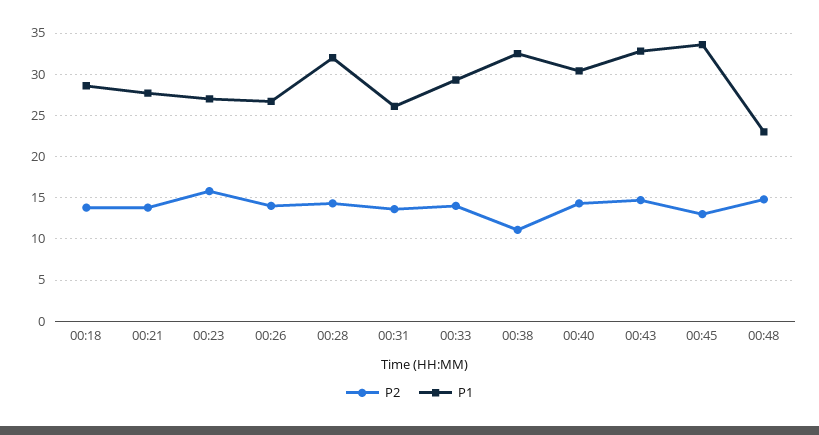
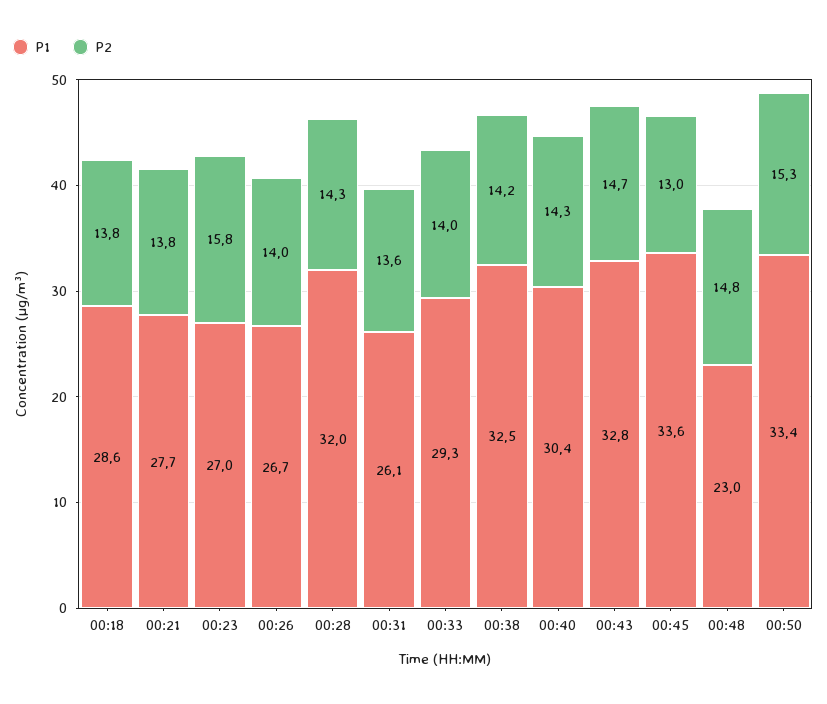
P2, 00:38: 11 -> 14.2
P1, 00:50: none -> 33.4
P2, 00:50: none -> 15.3

